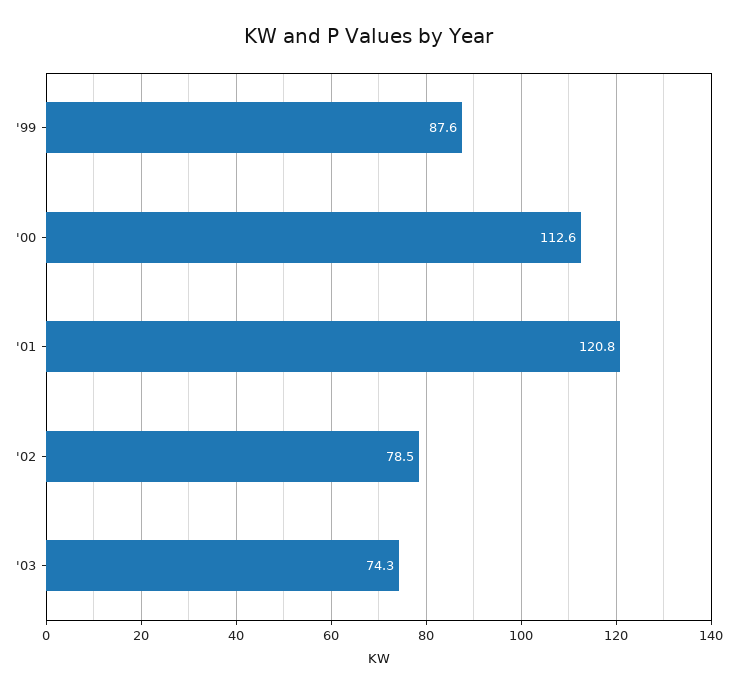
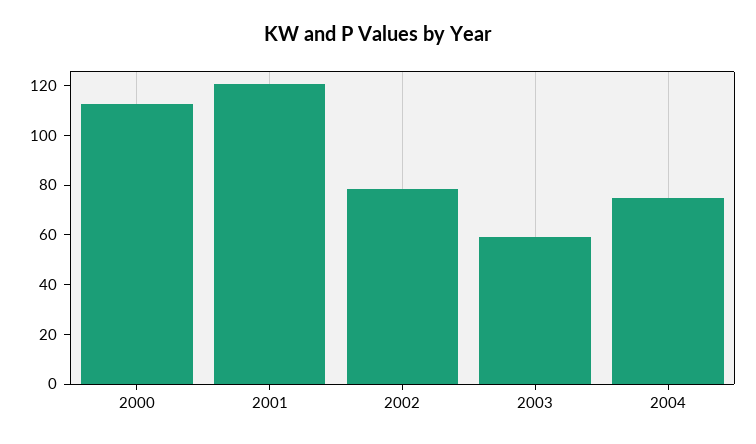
'99: 87.6 -> none
'03: 74.3 -> 60
2004: none -> 75

